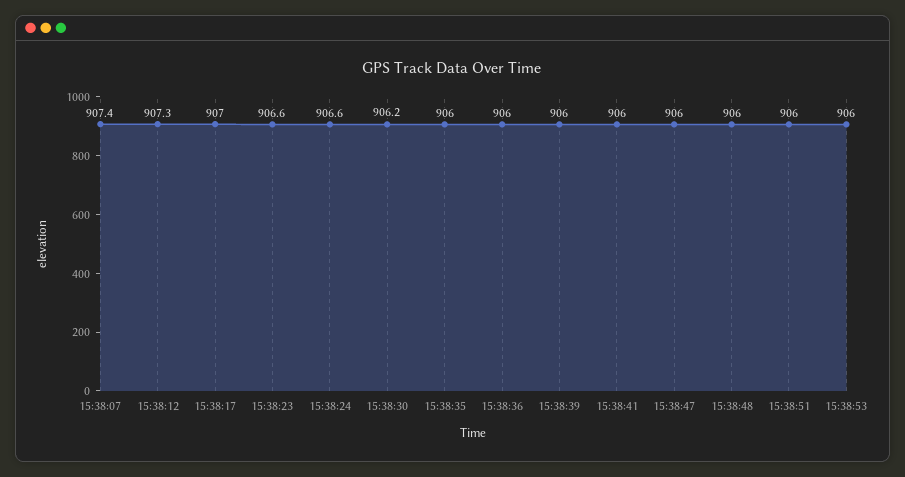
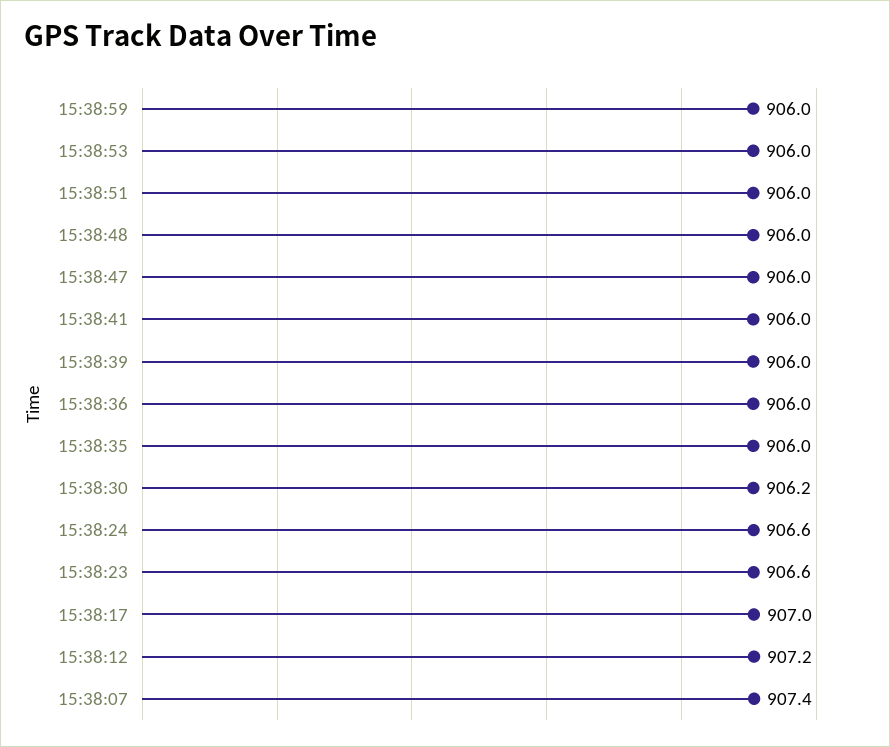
15:38:12: 907.3 -> 907.2
15:38:59: none -> 906

